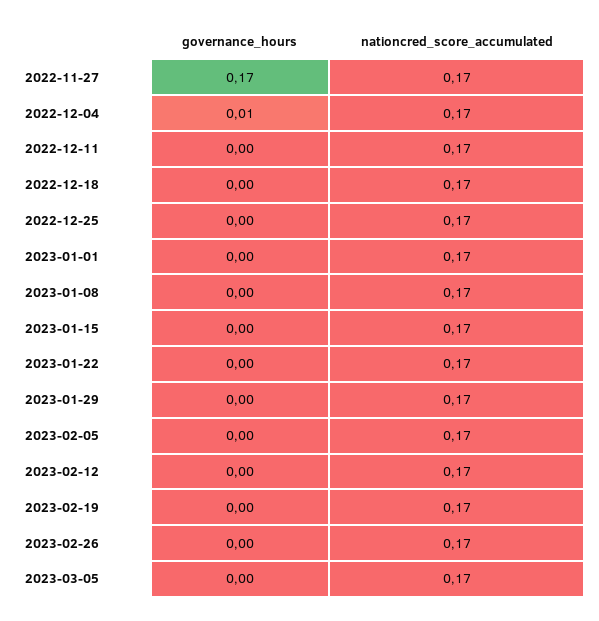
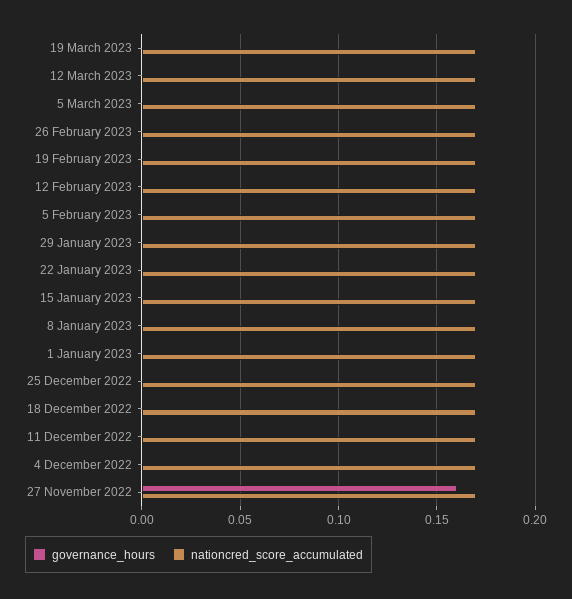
governance_hours, 2022-11-27: 0.17 -> 0.16
governance_hours, 2022-12-04: 0.01 -> 0
governance_hours, 19 March 2023: none -> 0
nationcred_score_accumulated, 19 March 2023: none -> 0.17
governance_hours, 12 March 2023: none -> 0
nationcred_score_accumulated, 12 March 2023: none -> 0.17

